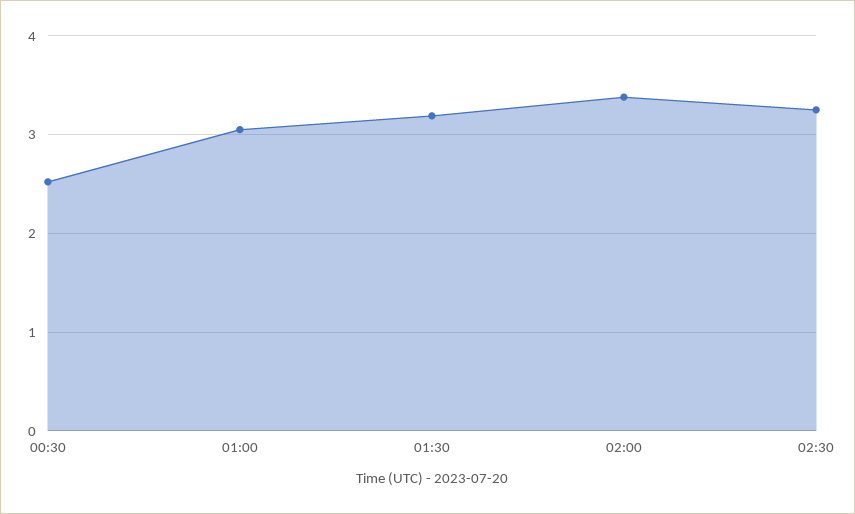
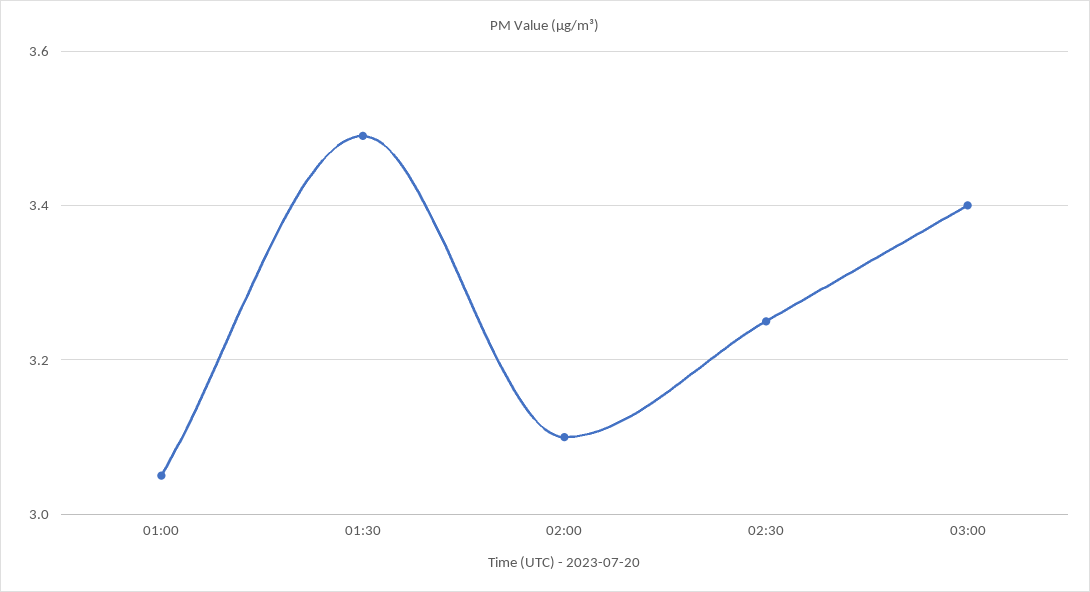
00:30: 2.5 -> none
01:30: 3.2 -> 3.5
02:00: 3.4 -> 3.1
03:00: none -> 3.4

